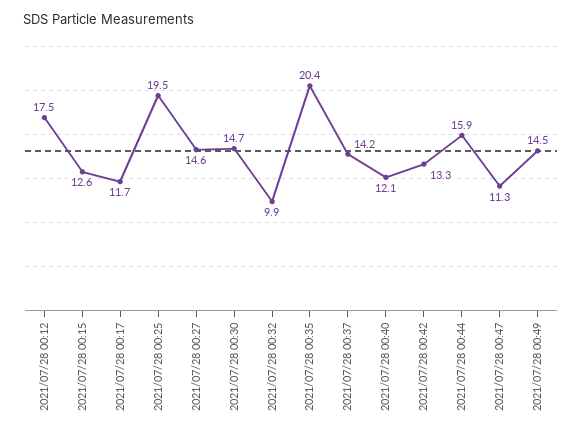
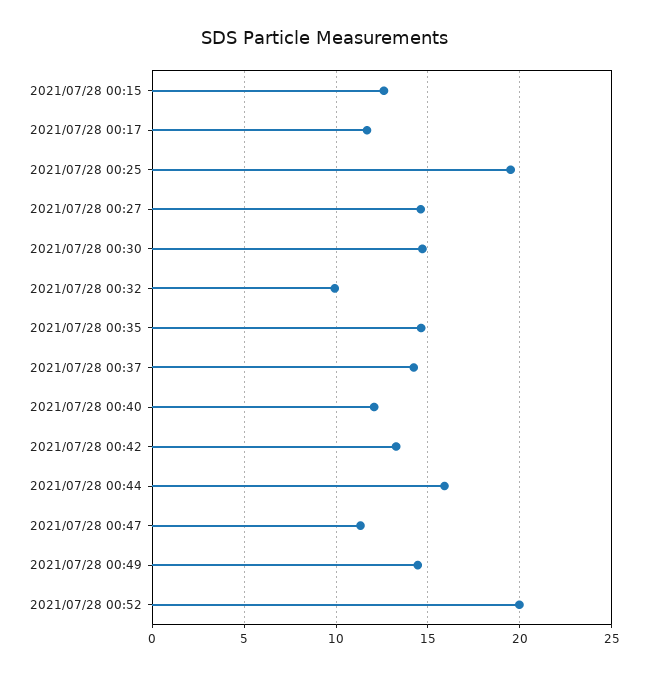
2021/07/28 00:12: 17.5 -> none
2021/07/28 00:35: 20.4 -> 14.5
2021/07/28 00:52: none -> 20

